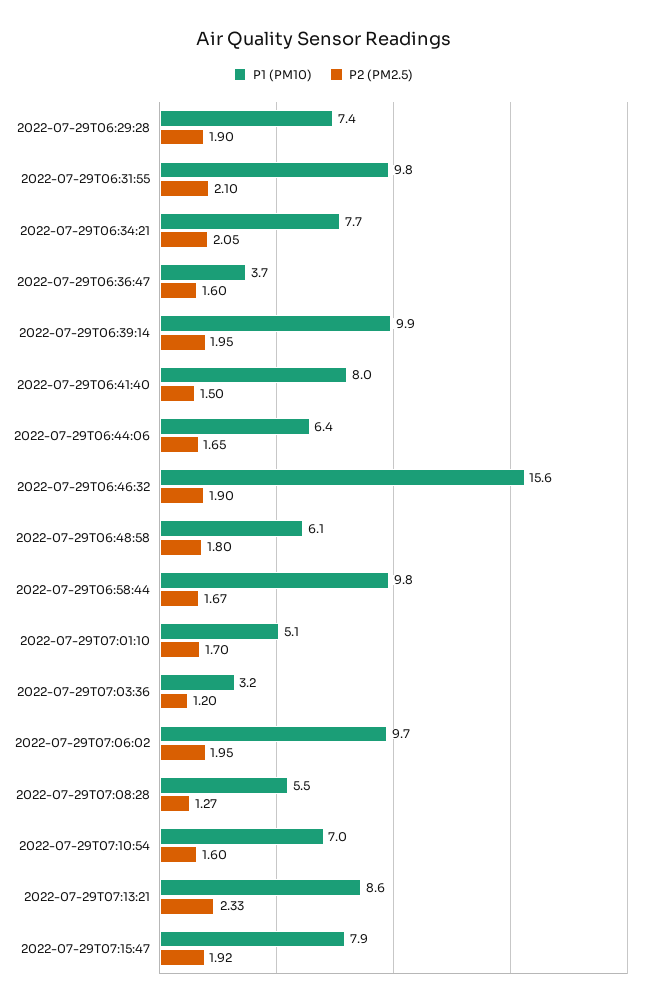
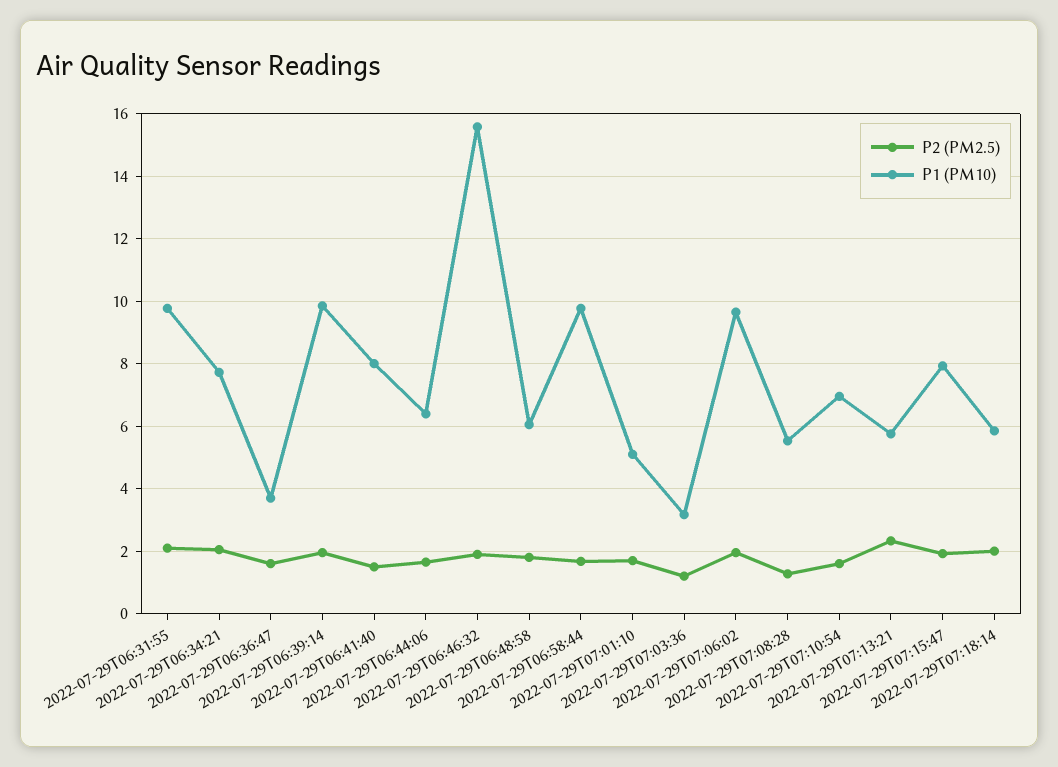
P1 (PM10), 2022-07-29T06:29:28: 7.4 -> none
P2 (PM2.5), 2022-07-29T06:29:28: 1.9 -> none
P1 (PM10), 2022-07-29T07:13:21: 8.6 -> 5.8
P2 (PM2.5), 2022-07-29T07:18:14: none -> 2
P1 (PM10), 2022-07-29T07:18:14: none -> 5.8

